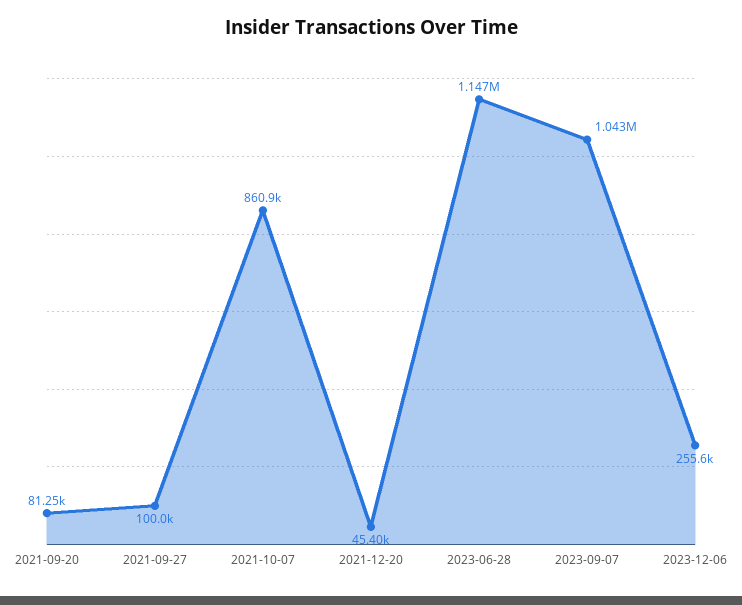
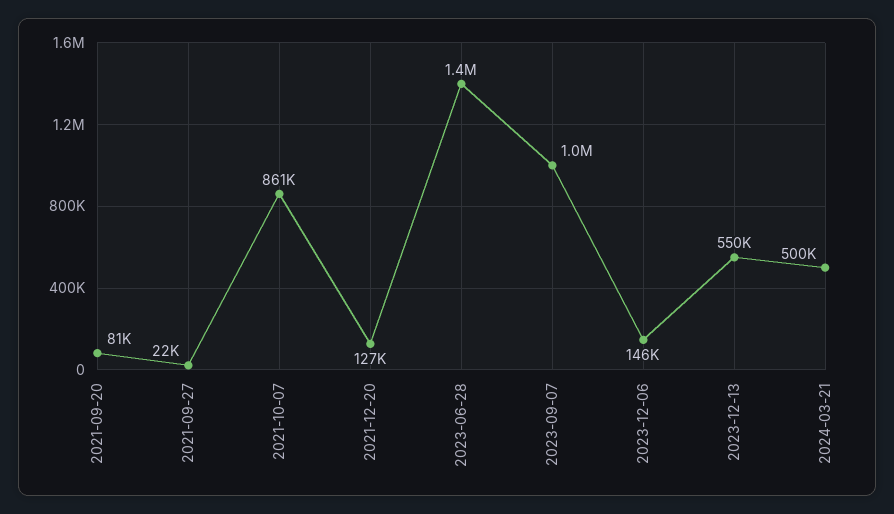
2021-09-27: 100000 -> 22000
2021-12-20: 45400 -> 127000
2023-06-28: 1147000 -> 1400000
2023-12-06: 255600 -> 146000
2023-12-13: none -> 550000
2024-03-21: none -> 500000

